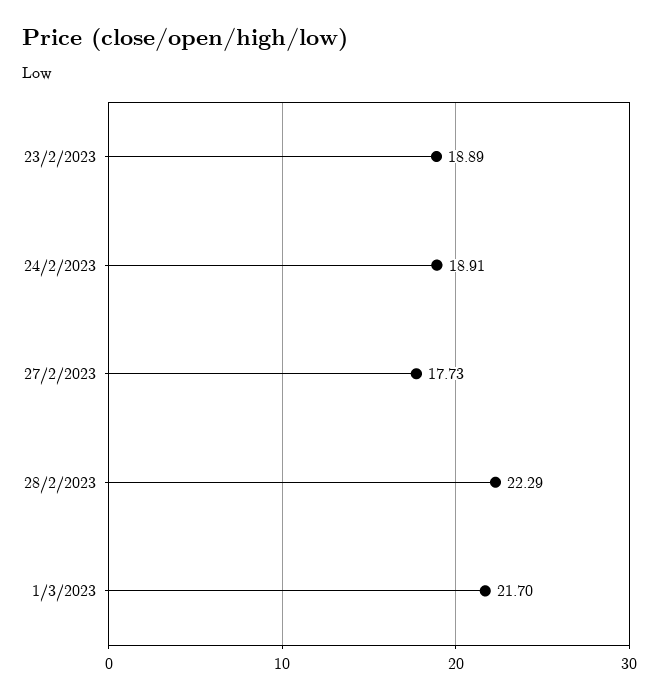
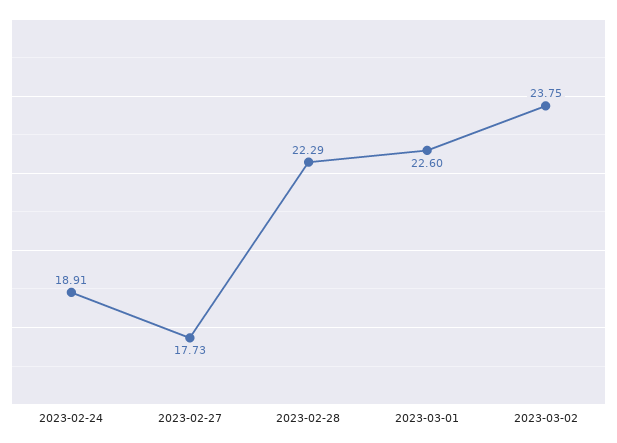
23/2/2023: 18.89 -> none
1/3/2023: 21.7 -> 22.6
2023-03-02: none -> 23.75

